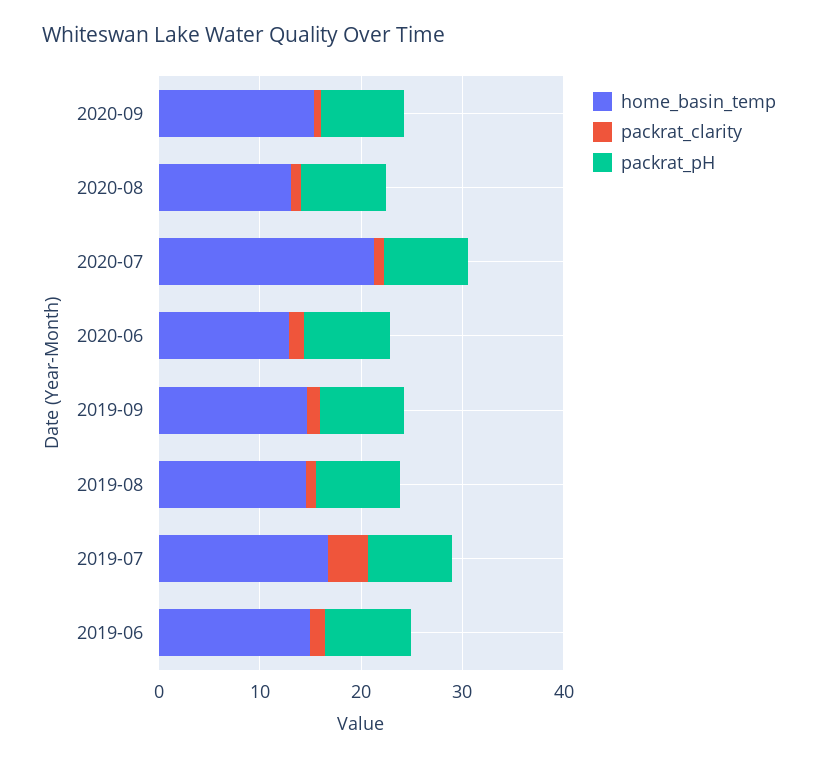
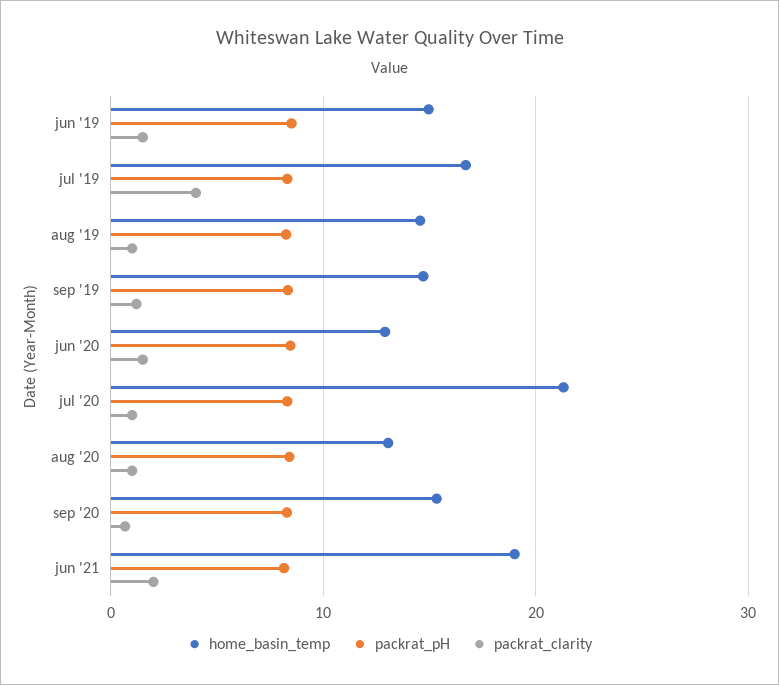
home_basin_temp, jun '21: none -> 19
packrat_pH, jun '21: none -> 8
packrat_clarity, jun '21: none -> 2

